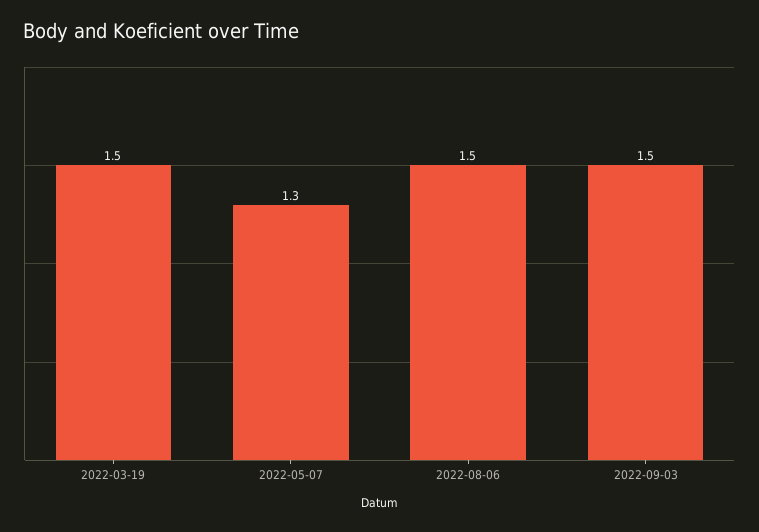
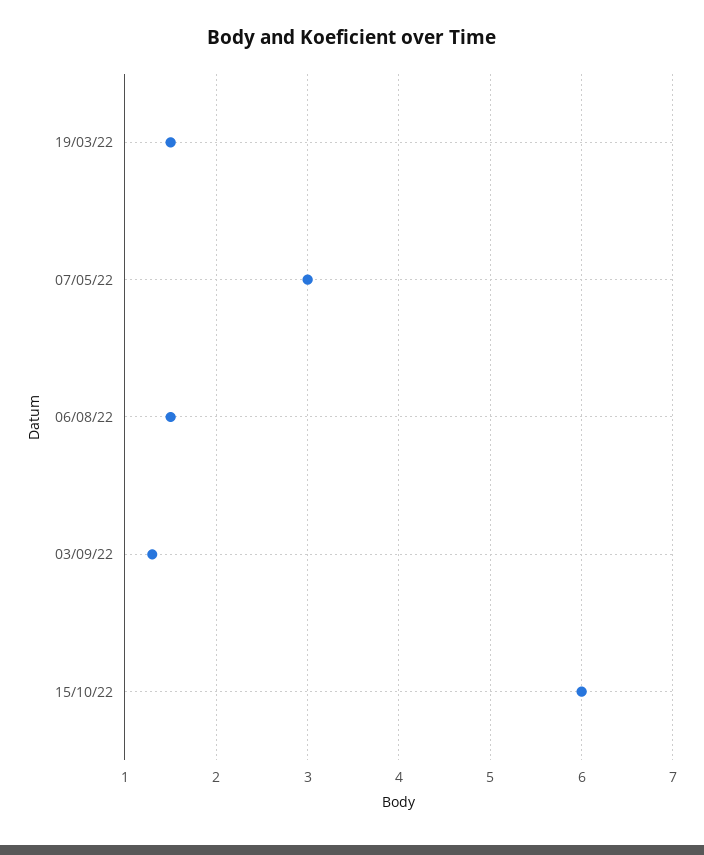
2022-05-07: 1.3 -> 3
2022-09-03: 1.5 -> 1.3
15/10/22: none -> 6

